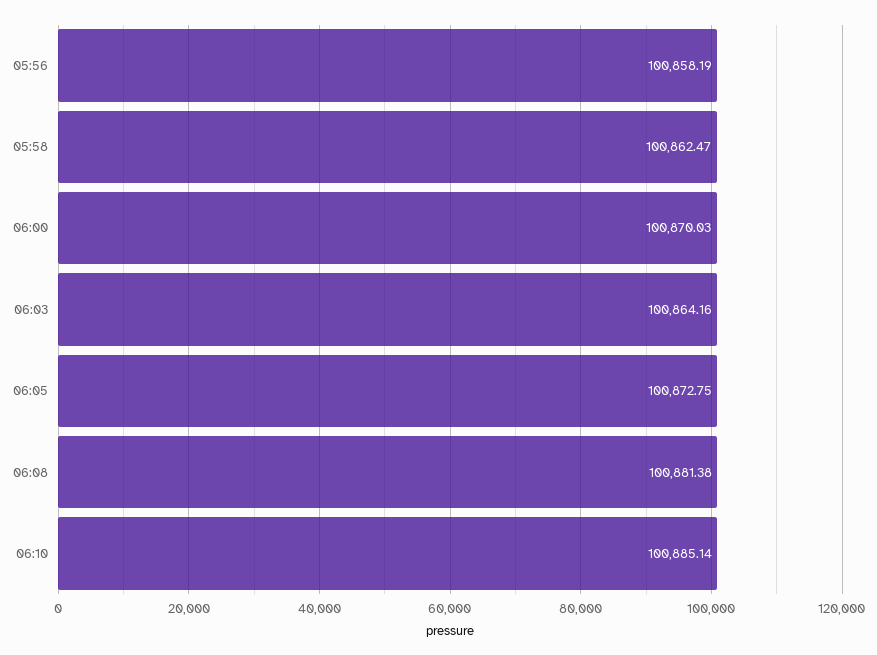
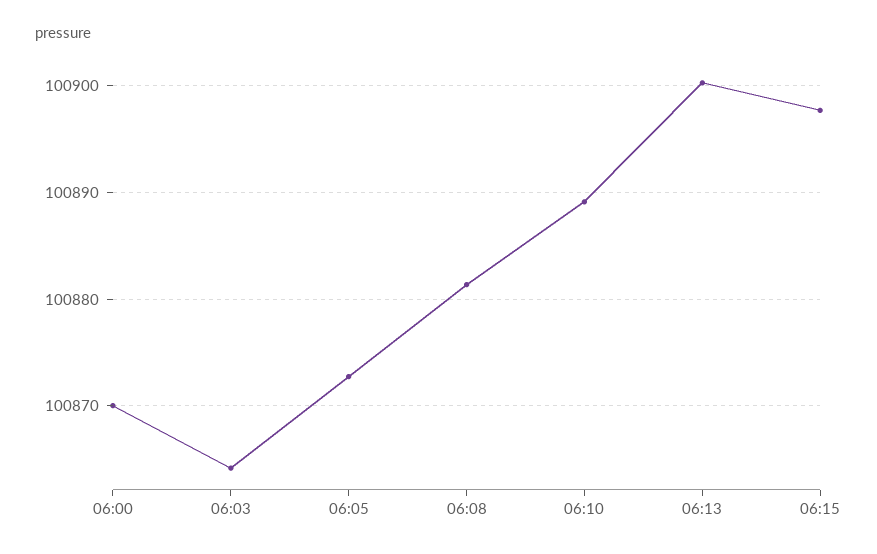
05:56: 100858.19 -> none
05:58: 100862.47 -> none
06:10: 100885.14 -> 100889
06:13: none -> 100900
06:15: none -> 100898

